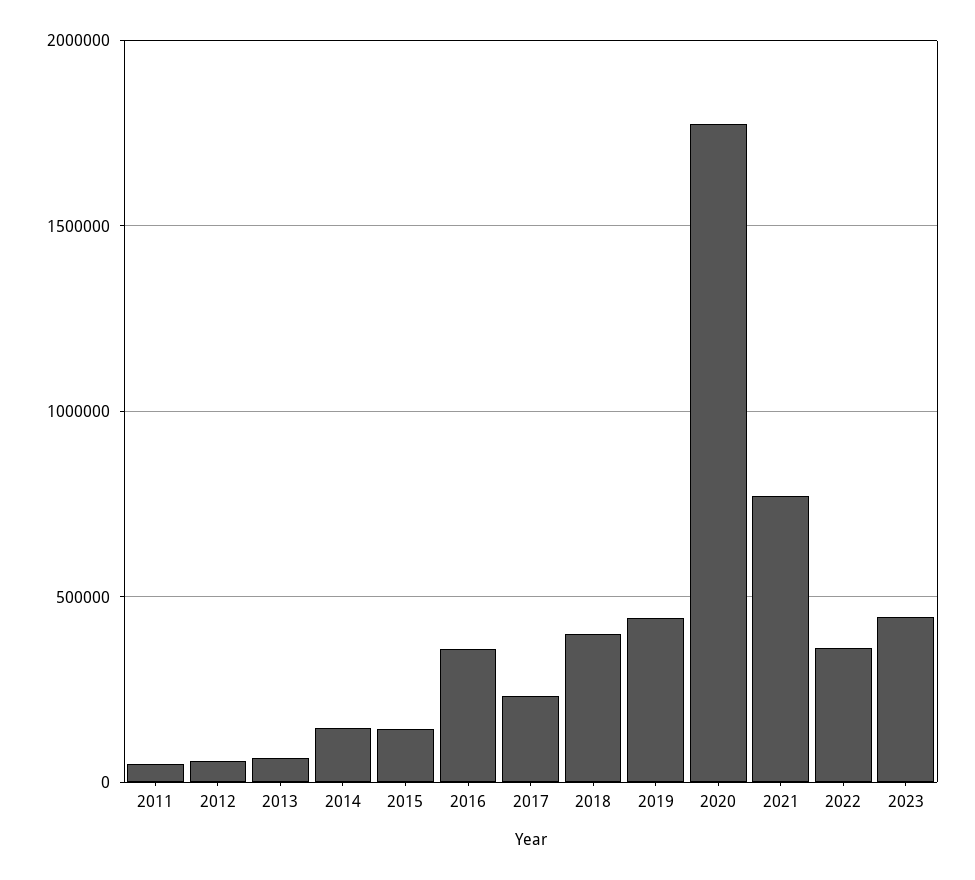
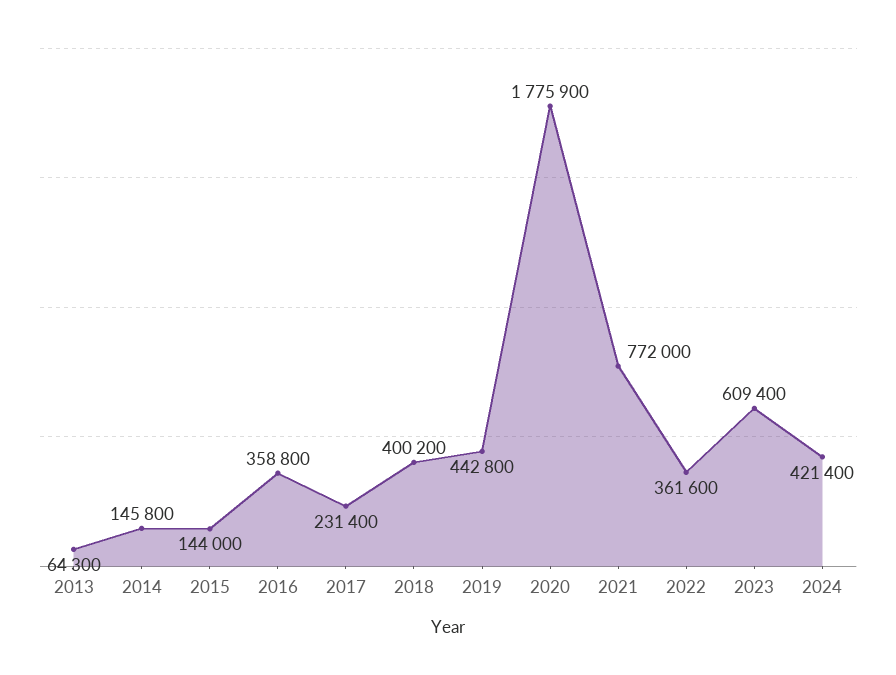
2011: 50000 -> none
2012: 50000 -> none
2023: 450000 -> 609400
2024: none -> 421400

